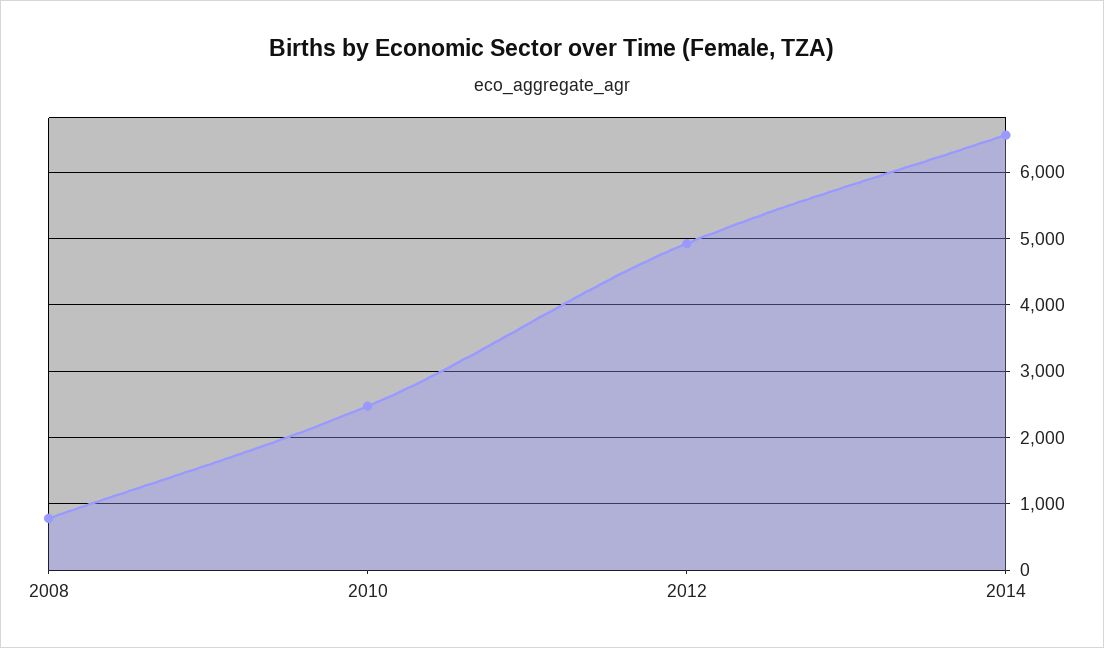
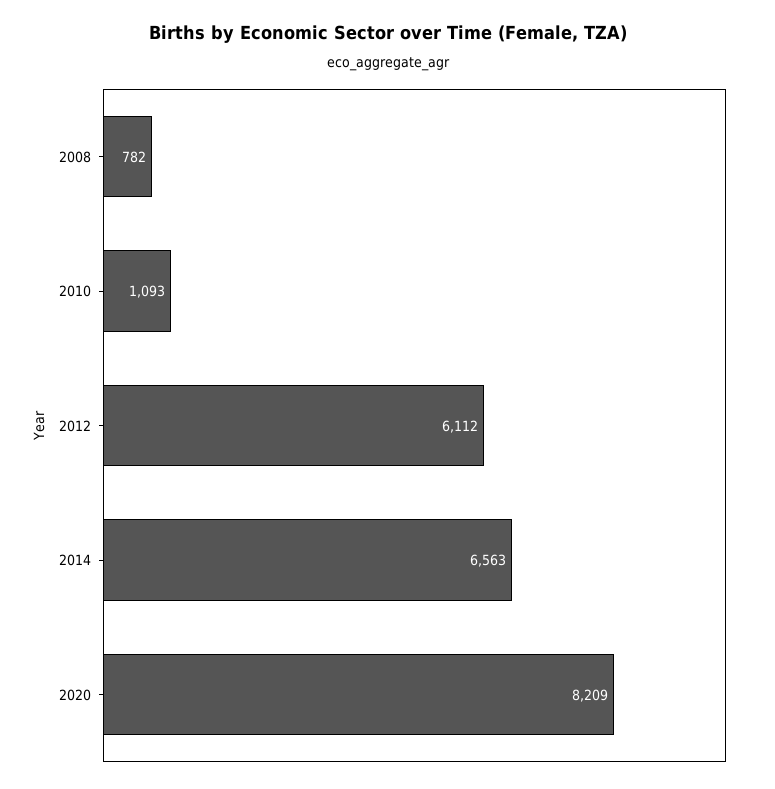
2010: 2500 -> 1093
2012: 4900 -> 6112
2020: none -> 8209

